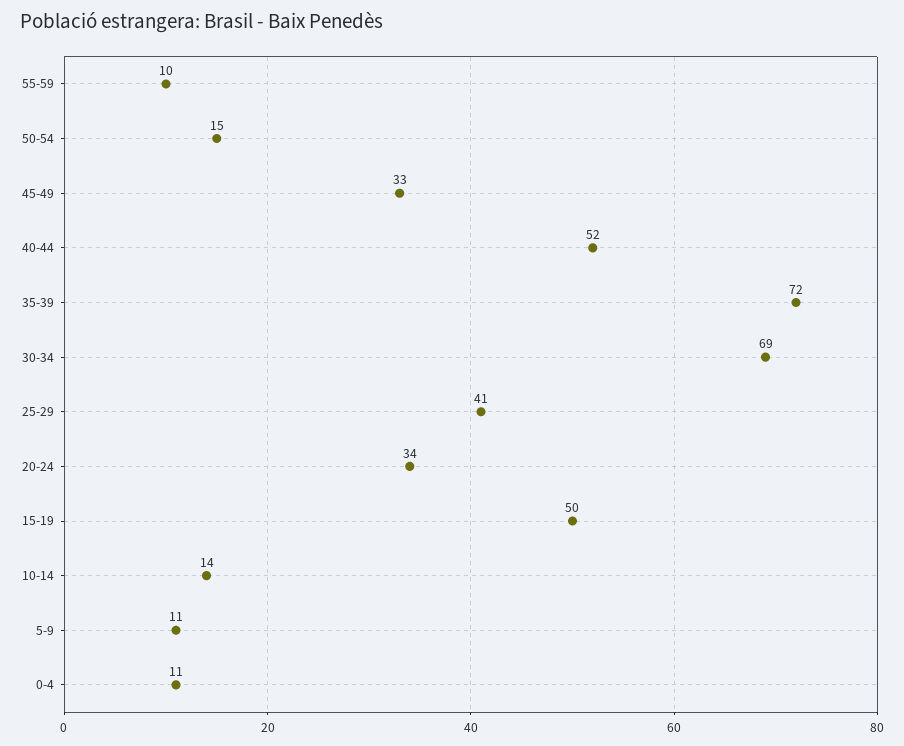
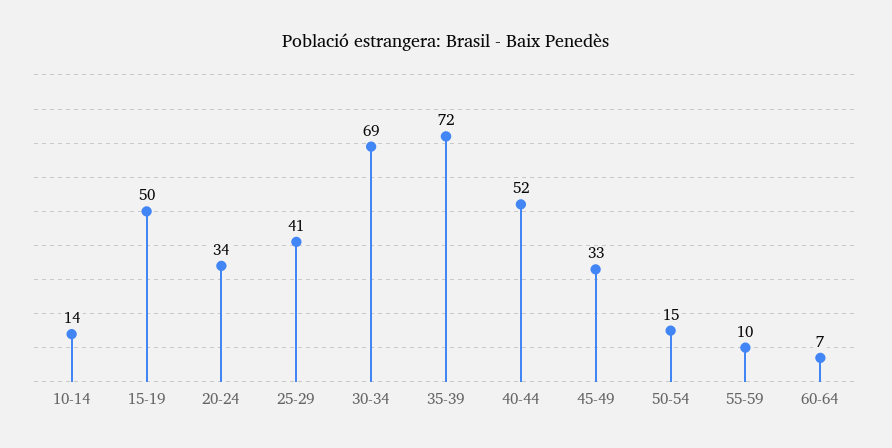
5-9: 11 -> none
0-4: 11 -> none
60-64: none -> 7

